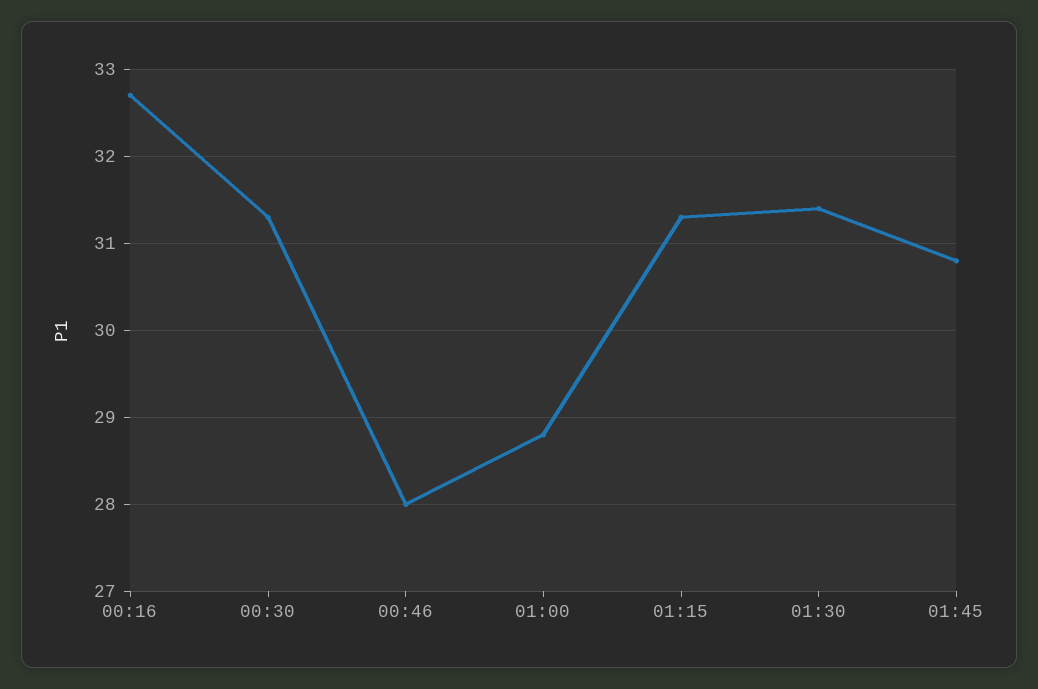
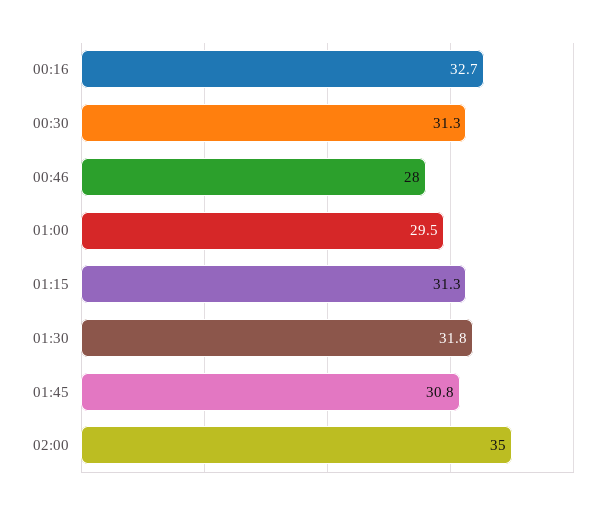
01:00: 28.8 -> 29.5
01:30: 31.4 -> 31.8
02:00: none -> 35

